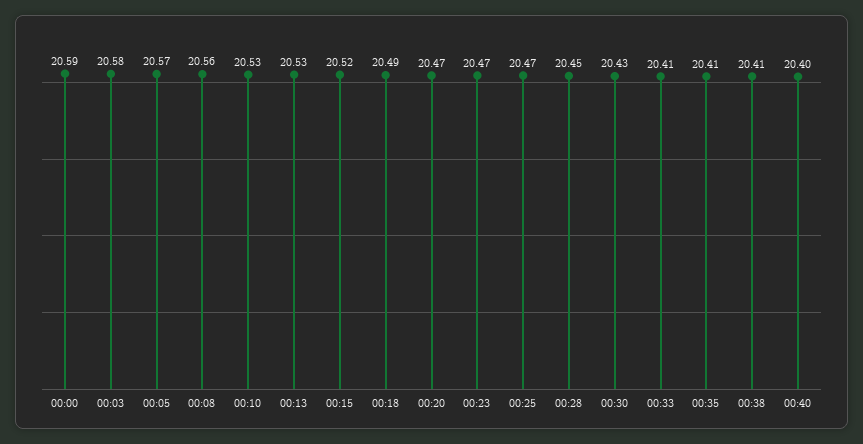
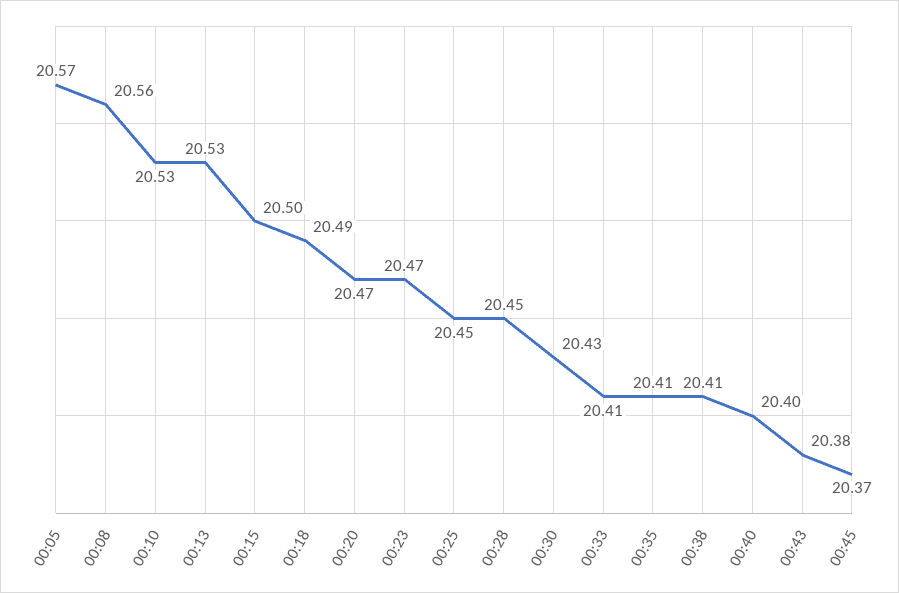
00:00: 20.59 -> none
00:03: 20.58 -> none
00:15: 20.52 -> 20.5
00:25: 20.47 -> 20.45
00:43: none -> 20.38
00:45: none -> 20.37

